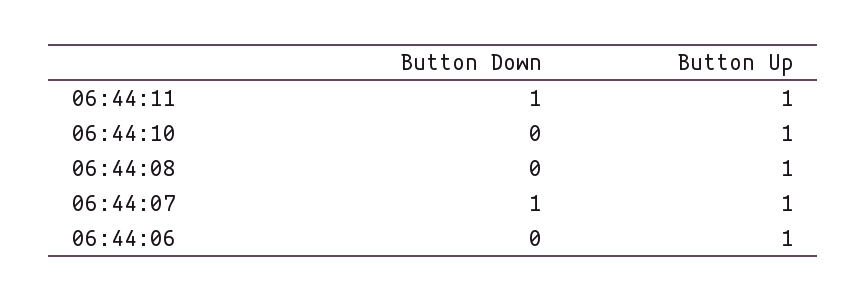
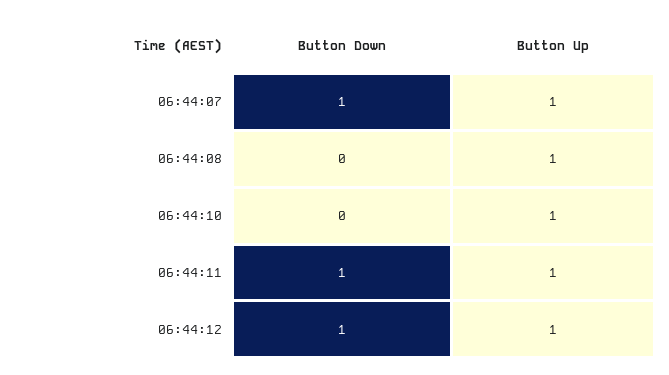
Button Down, 06:44:06: 0 -> none
Button Up, 06:44:06: 1 -> none
Button Down, 06:44:12: none -> 1
Button Up, 06:44:12: none -> 1

